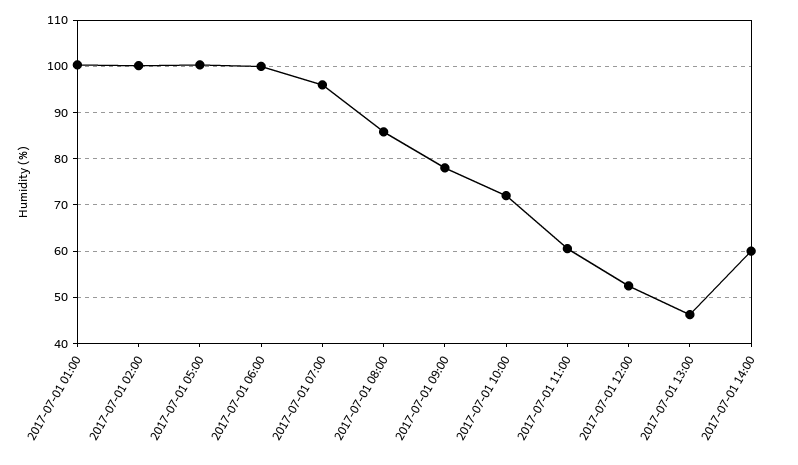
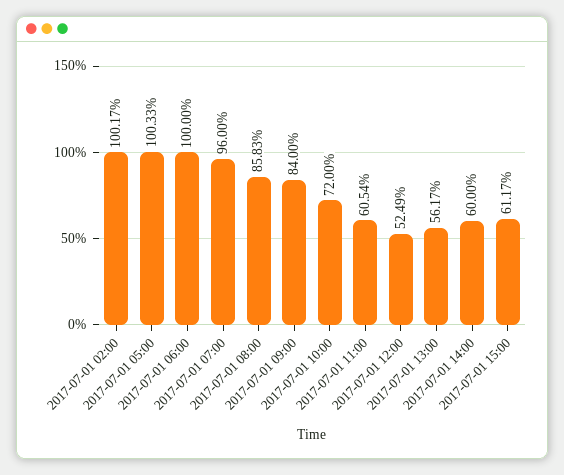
2017-07-01 01:00: 100 -> none
2017-07-01 09:00: 78 -> 84
2017-07-01 13:00: 46 -> 56.17
2017-07-01 15:00: none -> 61.17

